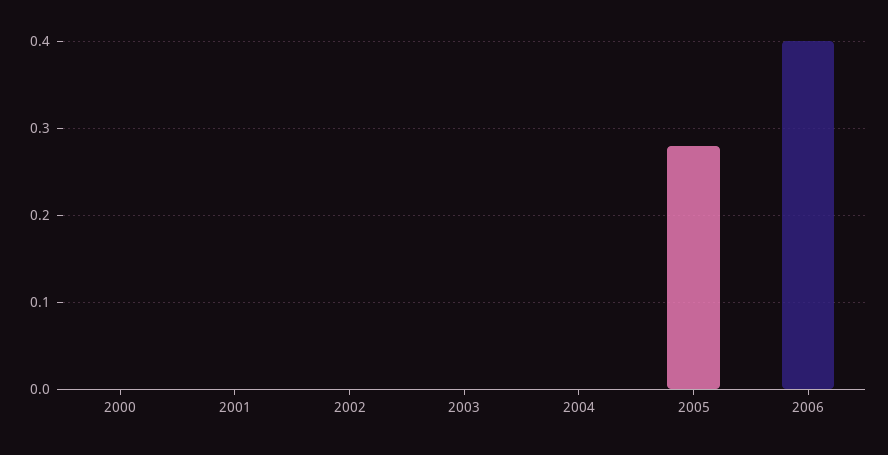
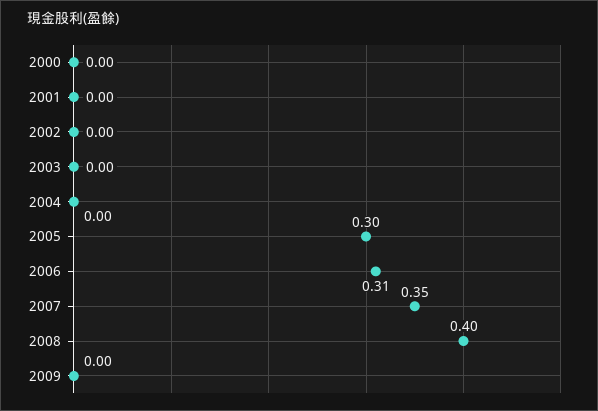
2005: 0.28 -> 0.3
2006: 0.4 -> 0.31
2007: none -> 0.35
2008: none -> 0.4
2009: none -> 0

